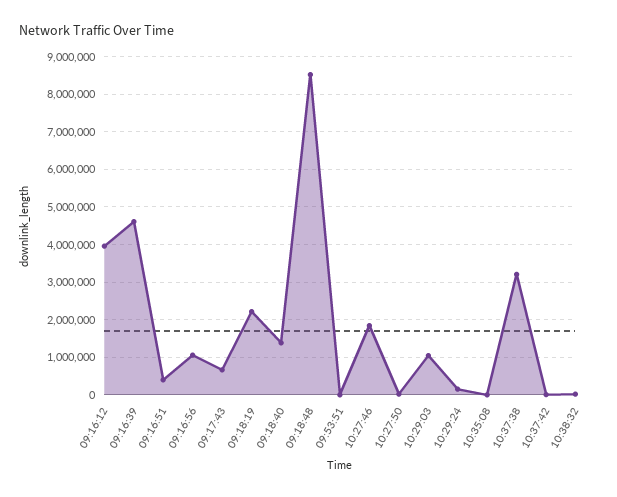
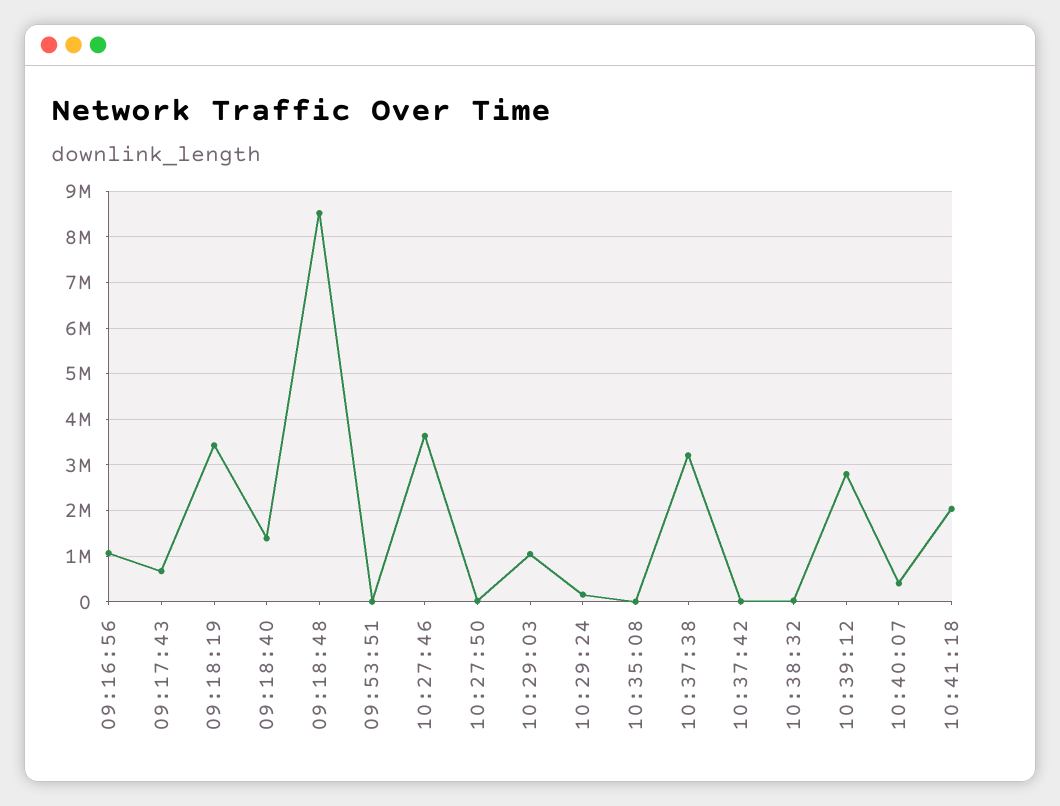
09:16:12: 4000000 -> none
09:16:39: 4600000 -> none
09:16:51: 400000 -> none
09:18:19: 2200000 -> 3400000
10:27:46: 1800000 -> 3600000
10:39:12: none -> 2800000
10:40:07: none -> 400000
10:41:18: none -> 2000000

